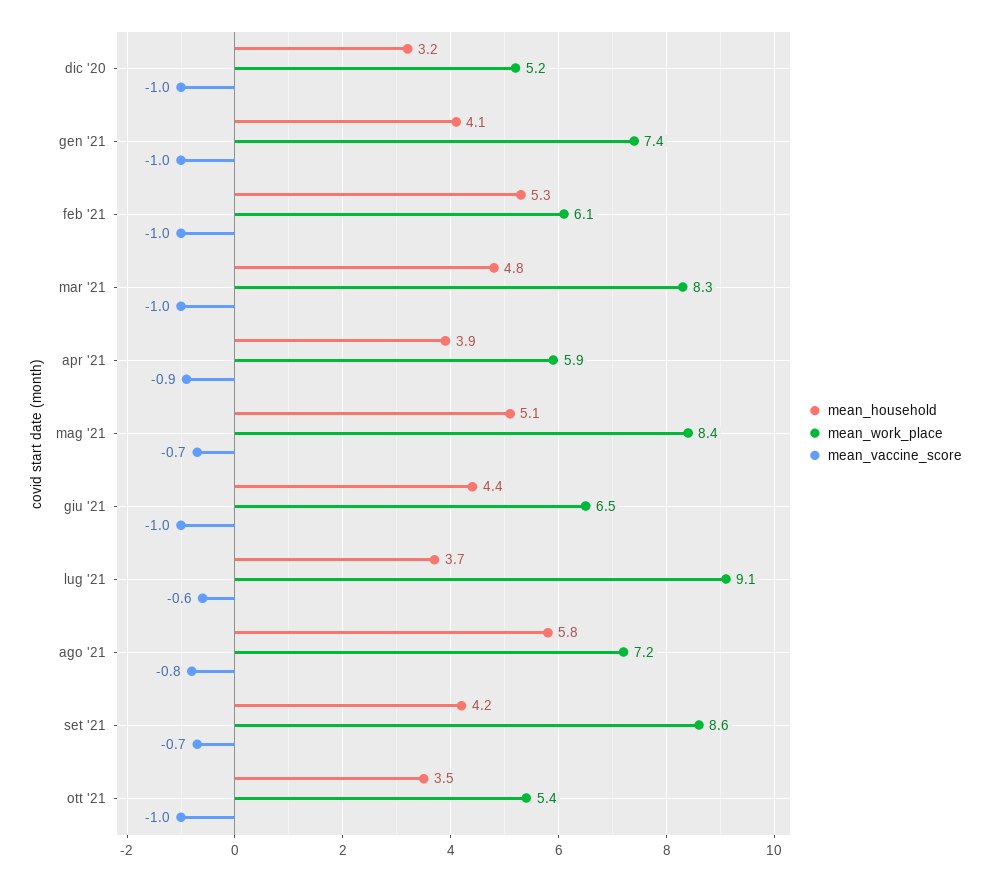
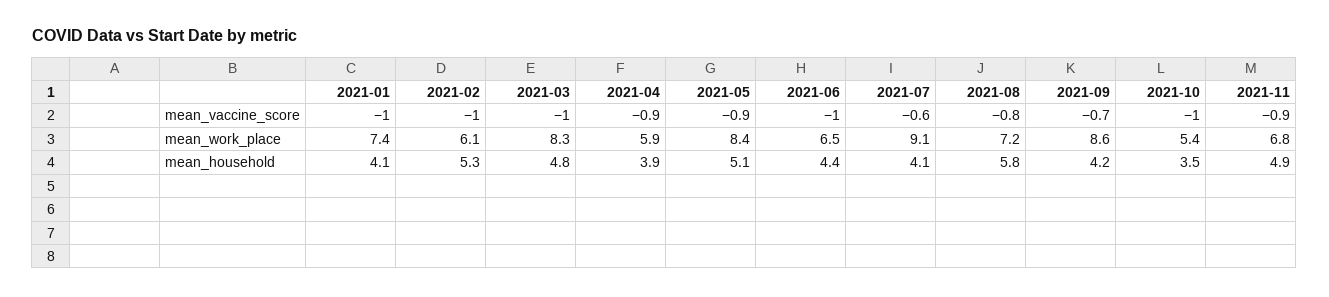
mean_household, dic '20: 3.2 -> none
mean_work_place, dic '20: 5.2 -> none
mean_vaccine_score, dic '20: -1 -> none
mean_vaccine_score, mag '21: -0.7 -> -0.9
mean_household, lug '21: 3.7 -> 4.1
mean_vaccine_score, 2021-11: none -> -0.9
mean_work_place, 2021-11: none -> 6.8
mean_household, 2021-11: none -> 4.9

